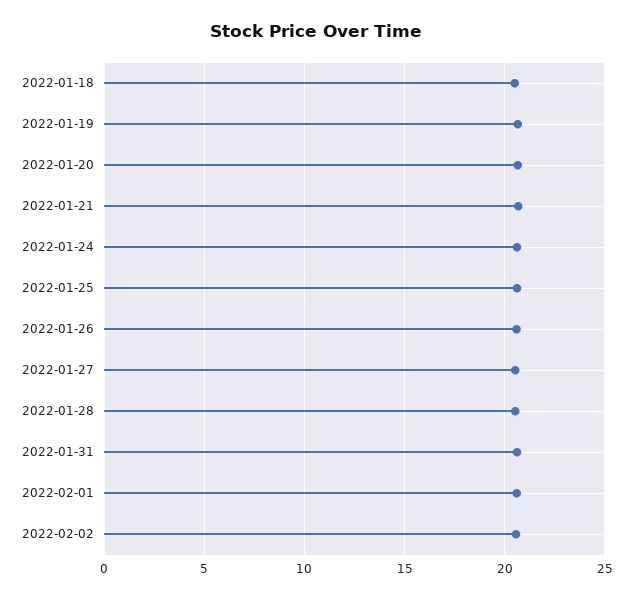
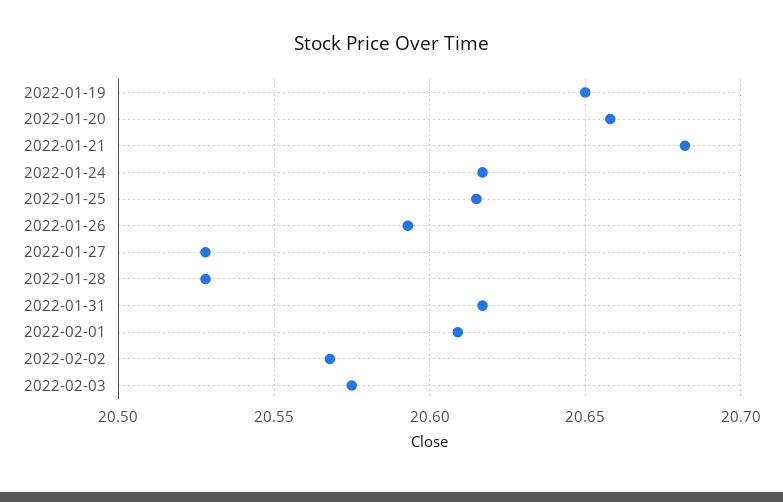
2022-01-18: 20.5 -> none
2022-02-03: none -> 20.575

